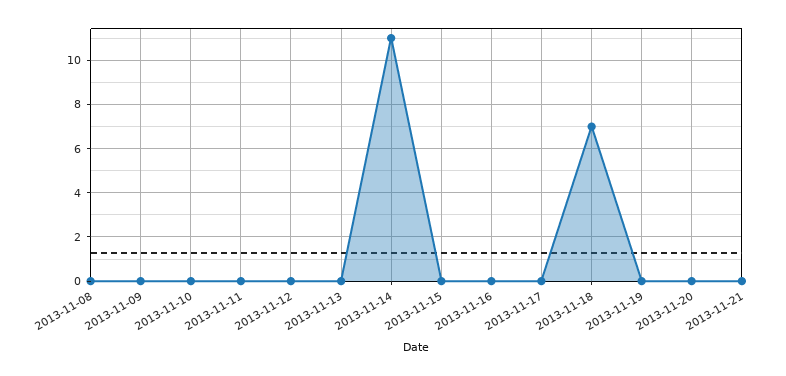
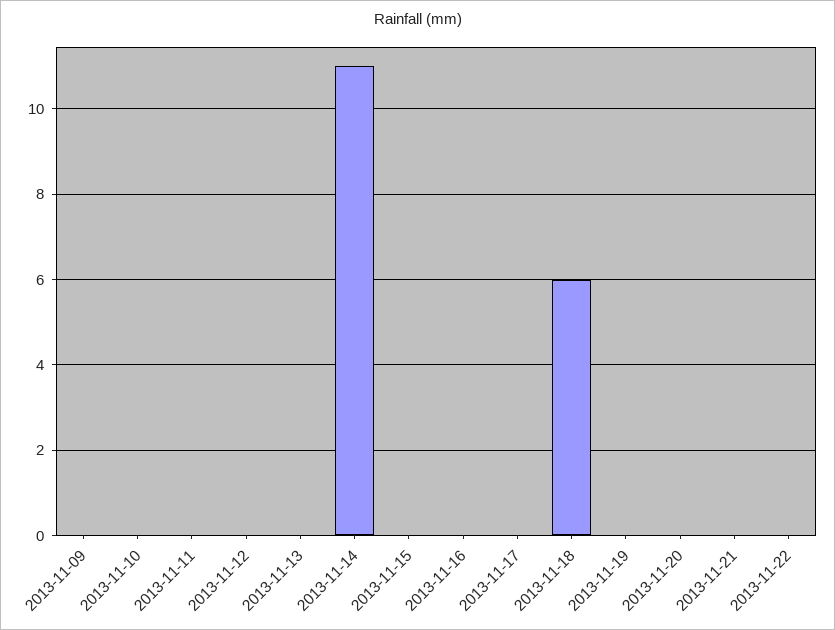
2013-11-08: 0 -> none
2013-11-18: 7 -> 6
2013-11-22: none -> 0

